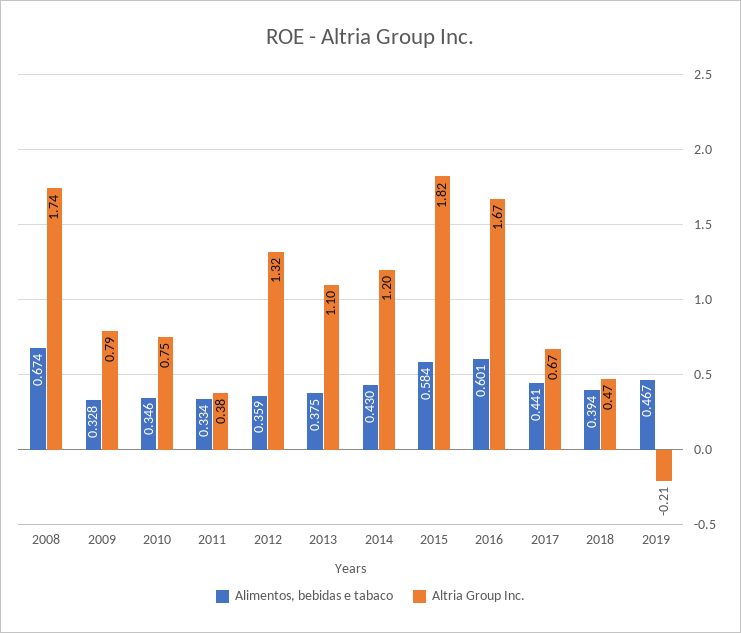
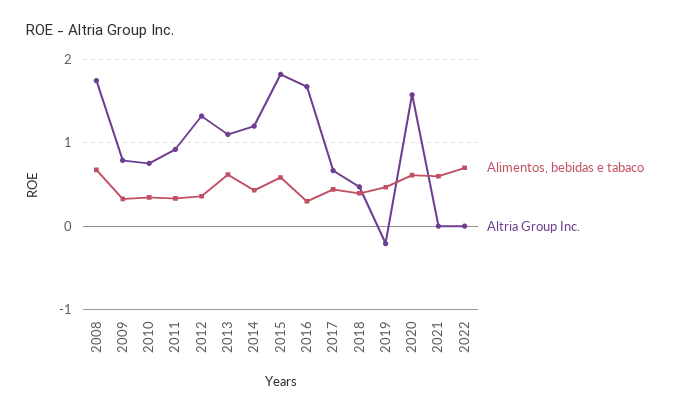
Altria Group Inc., 2011: 0.38 -> 0.9
Alimentos, bebidas e tabaco, 2013: 0.375 -> 0.6
Alimentos, bebidas e tabaco, 2016: 0.601 -> 0.3
Alimentos, bebidas e tabaco, 2020: none -> 0.6
Altria Group Inc., 2020: none -> 1.6
Alimentos, bebidas e tabaco, 2021: none -> 0.6
Altria Group Inc., 2021: none -> 0
Alimentos, bebidas e tabaco, 2022: none -> 0.7
Altria Group Inc., 2022: none -> 0

